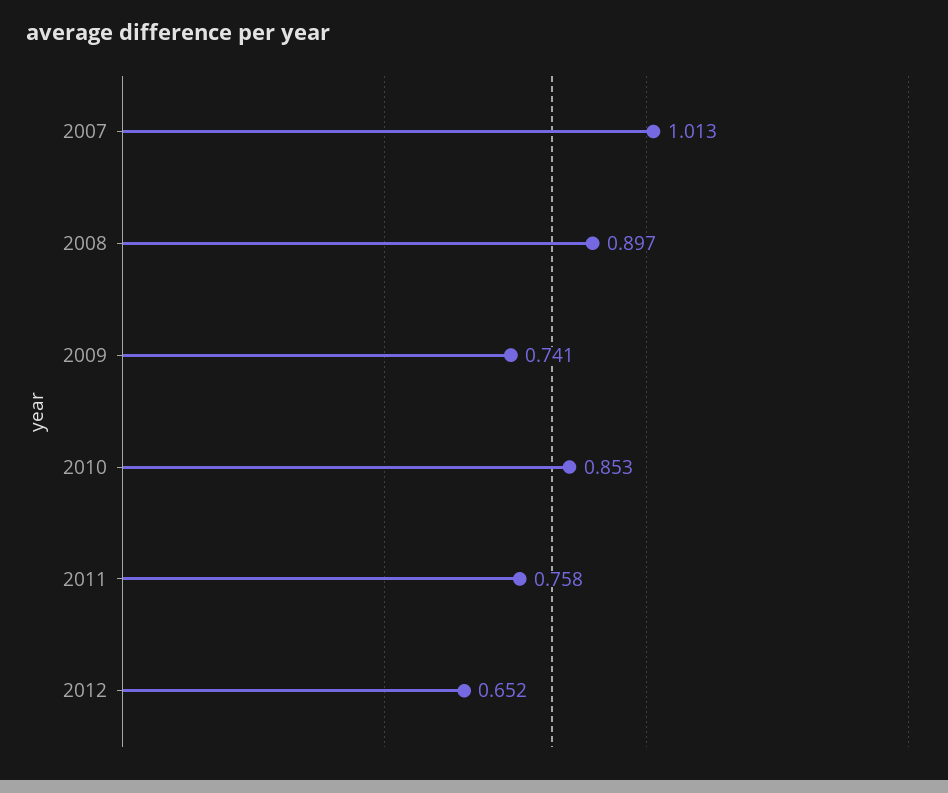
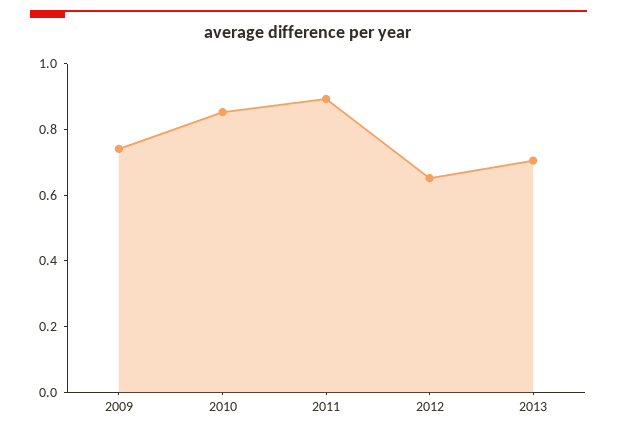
2007: 1.013 -> none
2008: 0.897 -> none
2011: 0.758 -> 0.9
2013: none -> 0.7

